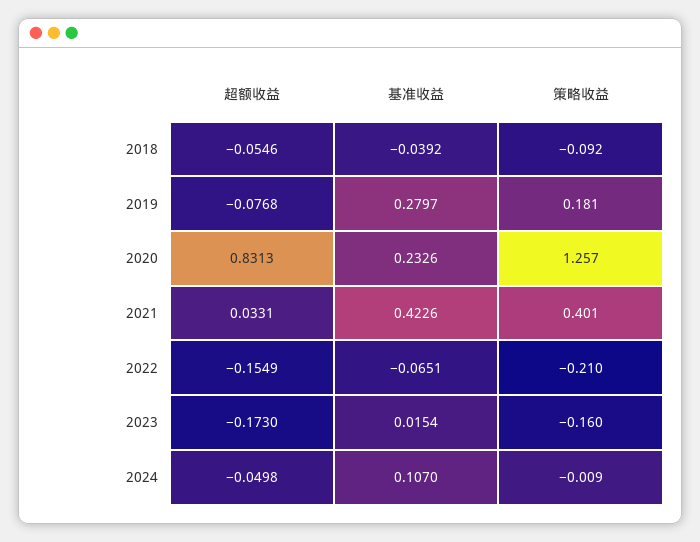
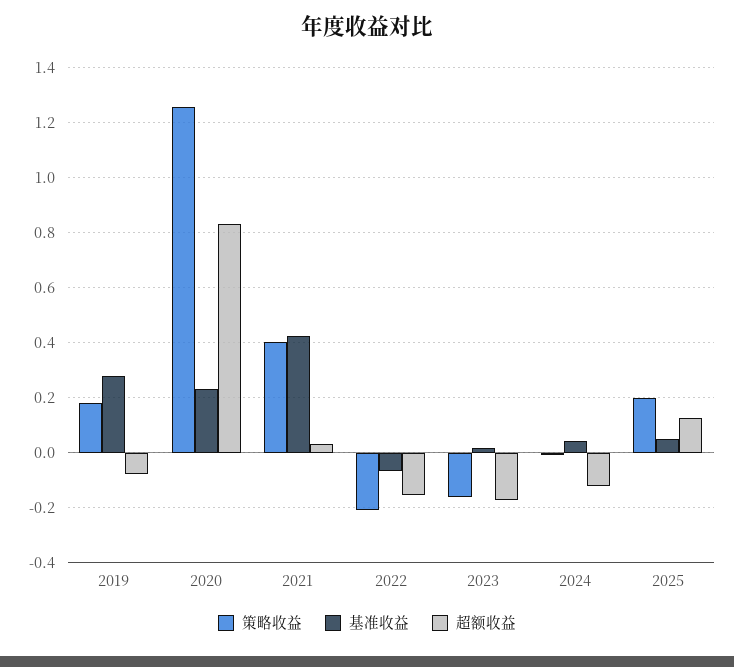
超额收益, 2018: -0.0546 -> none
基准收益, 2018: -0.0392 -> none
策略收益, 2018: -0.092 -> none
超额收益, 2024: -0.0498 -> -0.125
基准收益, 2024: 0.107 -> 0.05
策略收益, 2025: none -> 0.2
基准收益, 2025: none -> 0.05
超额收益, 2025: none -> 0.125

